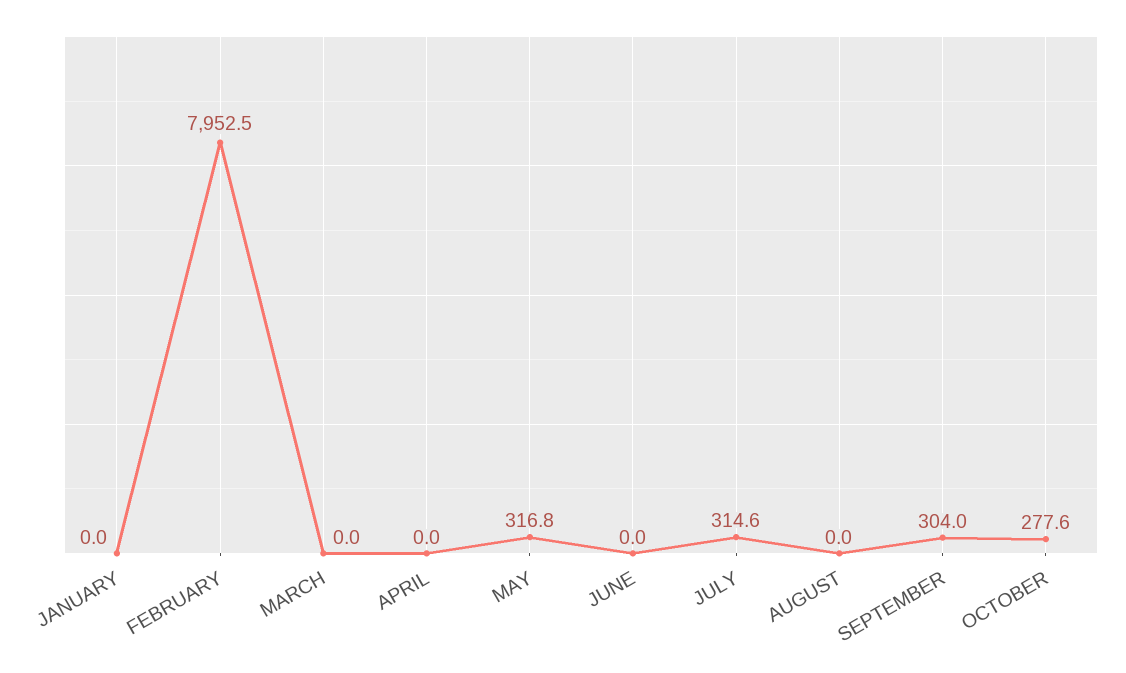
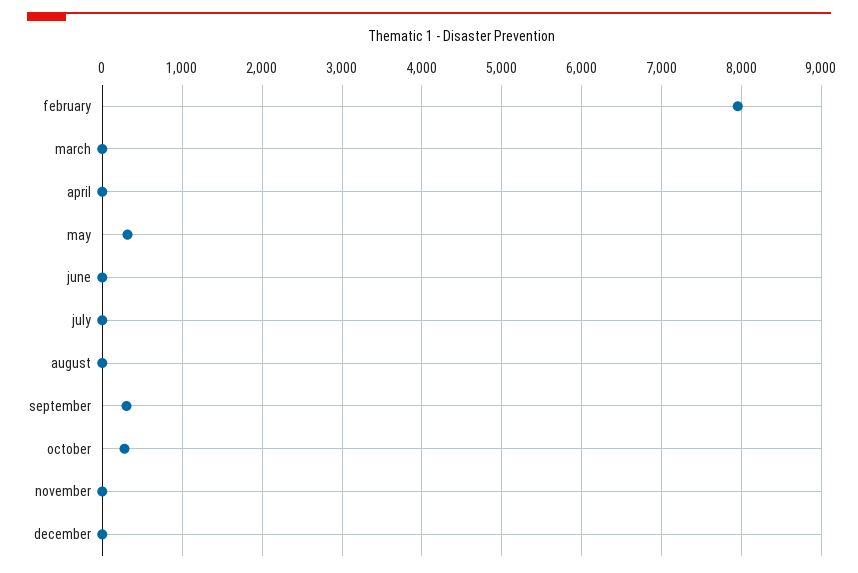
JANUARY: 0 -> none
JULY: 314.6 -> 0
november: none -> 0
december: none -> 0

